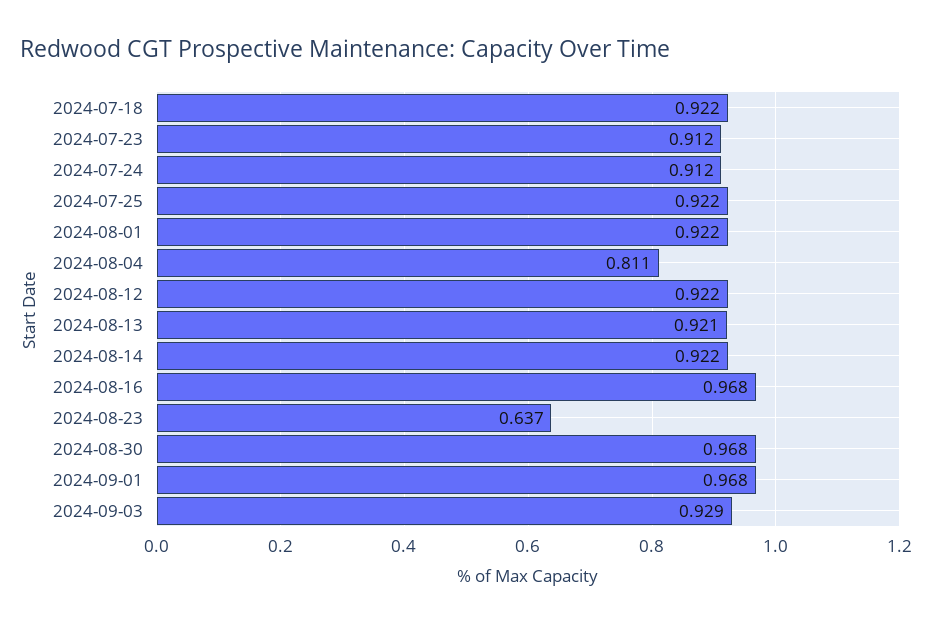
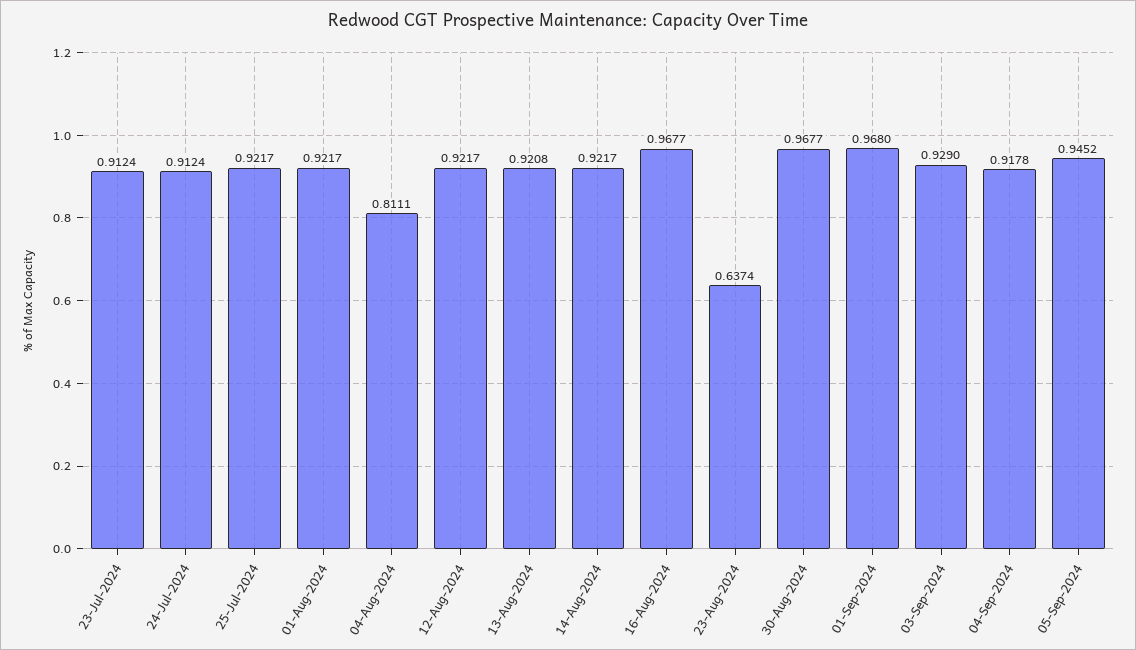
2024-07-18: 0.922 -> none
04-Sep-2024: none -> 0.9178
05-Sep-2024: none -> 0.9452

